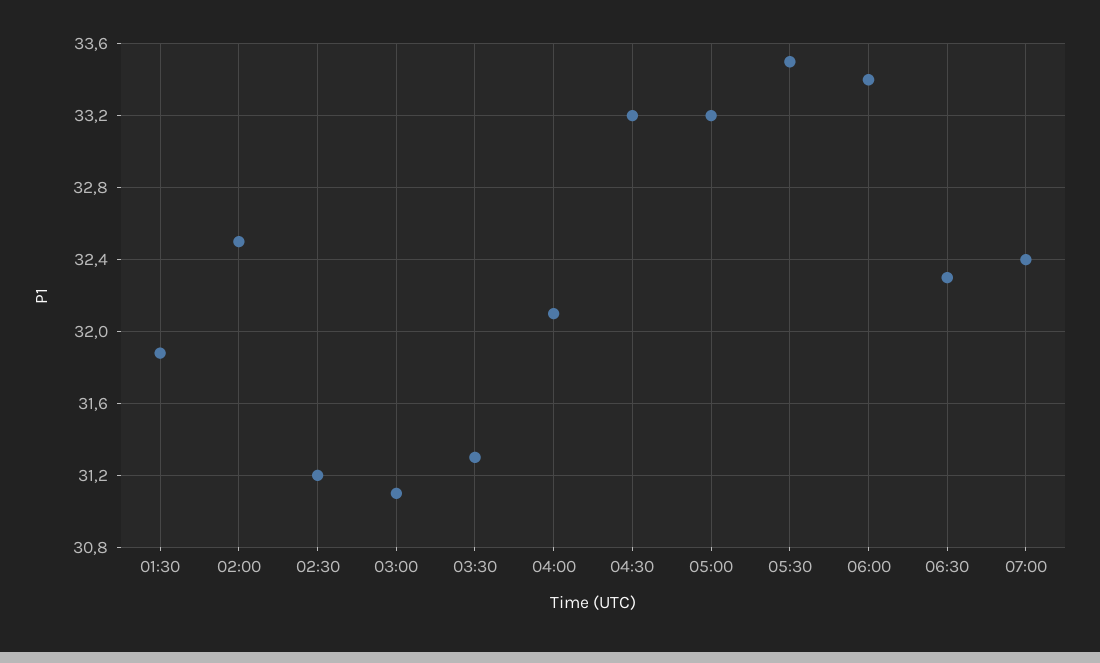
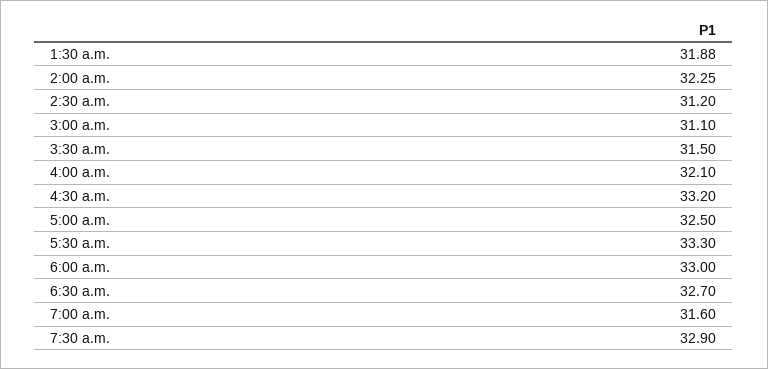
02:00: 32.5 -> 32.25
03:30: 31.3 -> 31.5
05:00: 33.2 -> 32.5
05:30: 33.5 -> 33.3
06:00: 33.4 -> 33
06:30: 32.3 -> 32.7
07:00: 32.4 -> 31.6
7:30 a.m.: none -> 32.9

